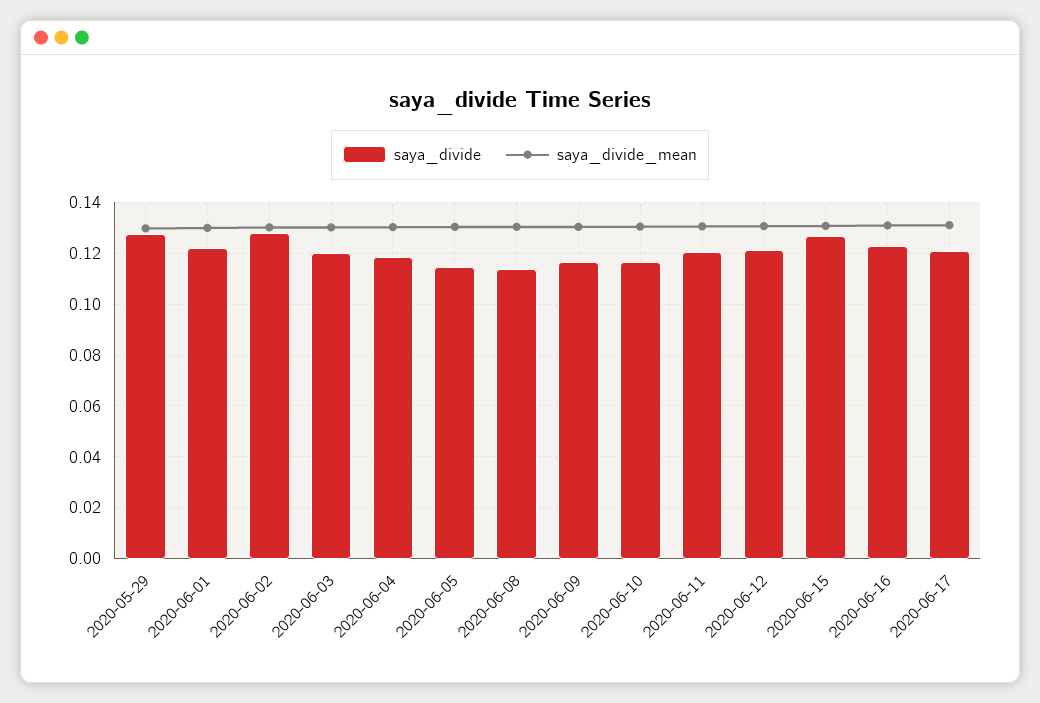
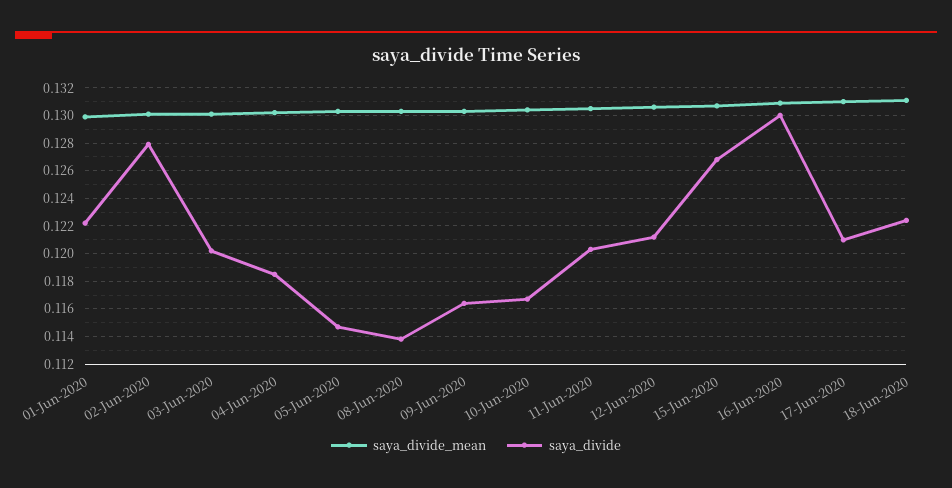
saya_divide, 2020-05-29: 0.1275 -> none
saya_divide_mean, 2020-05-29: 0.13 -> none
saya_divide, 2020-06-16: 0.1225 -> 0.13
saya_divide_mean, 18-Jun-2020: none -> 0.131
saya_divide, 18-Jun-2020: none -> 0.1225

